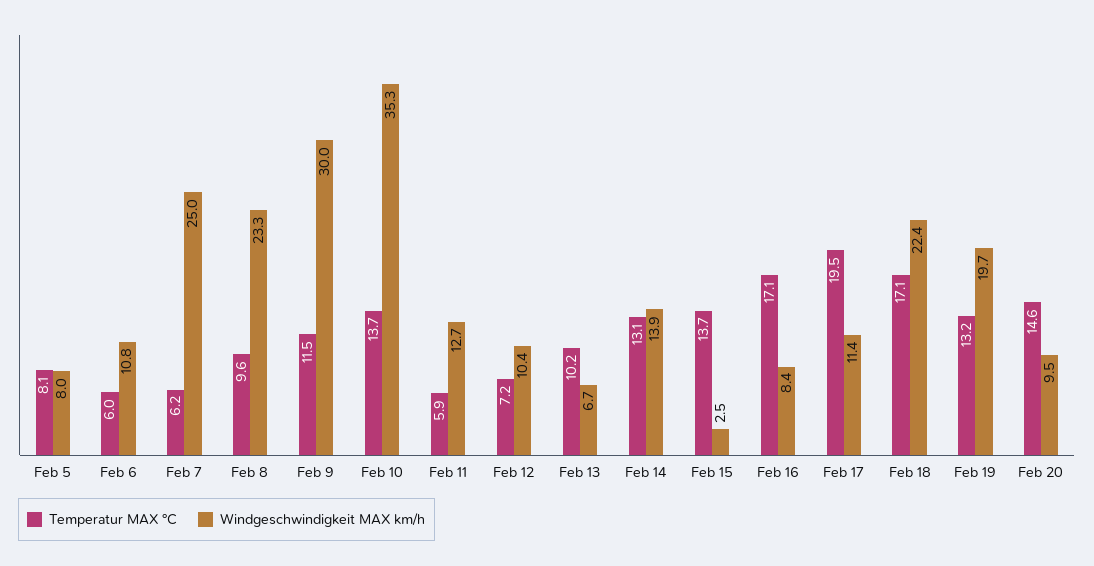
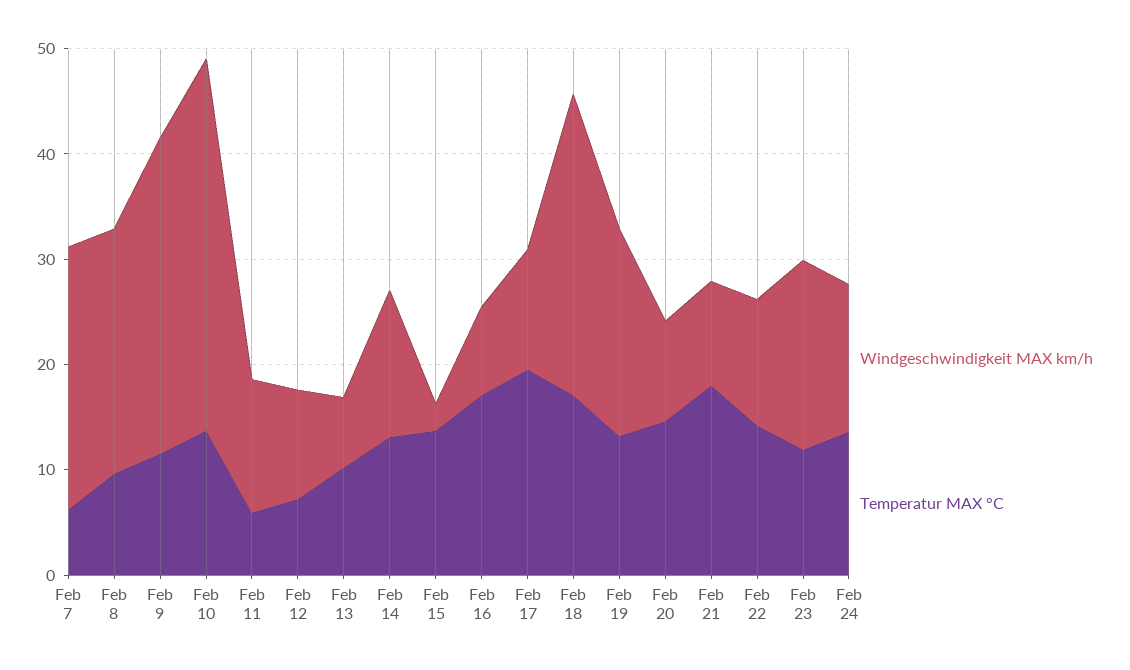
Temperatur MAX °C, Feb 5: 8.1 -> none
Windgeschwindigkeit MAX km/h, Feb 5: 8 -> none
Temperatur MAX °C, Feb 6: 6 -> none
Windgeschwindigkeit MAX km/h, Feb 6: 10.8 -> none
Windgeschwindigkeit MAX km/h, Feb 18: 22.4 -> 28
Windgeschwindigkeit MAX km/h, Feb 21: none -> 10
Temperatur MAX °C, Feb 21: none -> 18
Windgeschwindigkeit MAX km/h, Feb 22: none -> 12
Temperatur MAX °C, Feb 22: none -> 14
Windgeschwindigkeit MAX km/h, Feb 23: none -> 18
Temperatur MAX °C, Feb 23: none -> 12
Windgeschwindigkeit MAX km/h, Feb 24: none -> 14
Temperatur MAX °C, Feb 24: none -> 14

